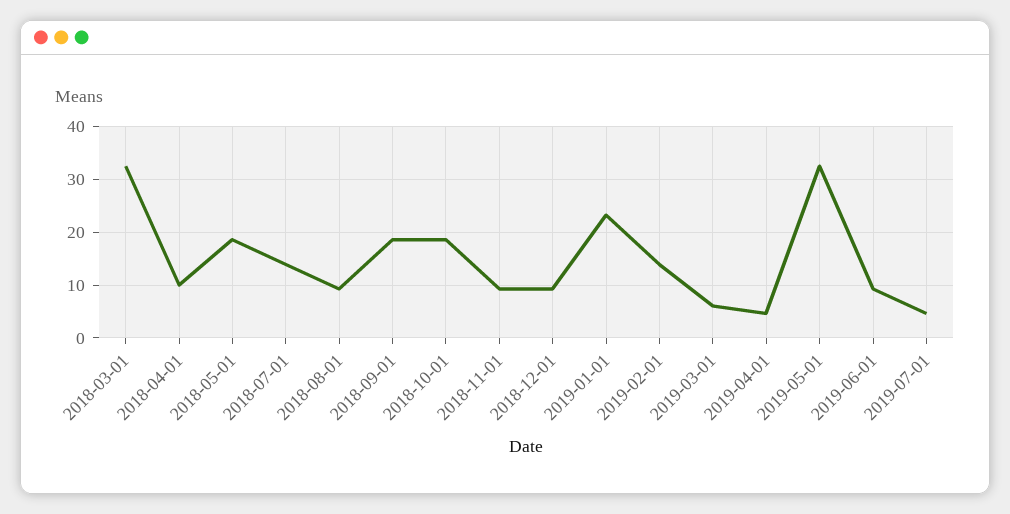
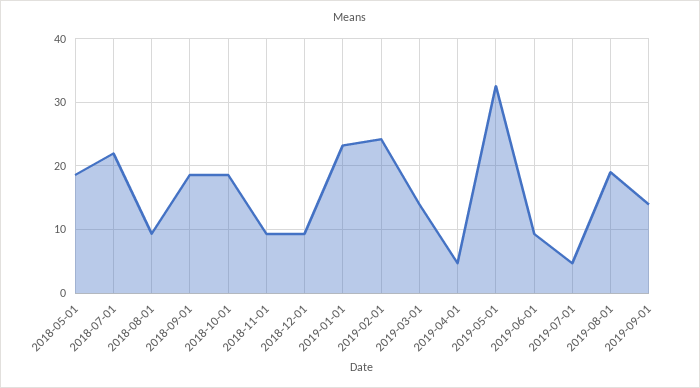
2018-03-01: 32 -> none
2018-04-01: 10 -> none
2018-07-01: 14 -> 22
2019-02-01: 14 -> 24
2019-03-01: 6 -> 14
2019-08-01: none -> 19
2019-09-01: none -> 14

